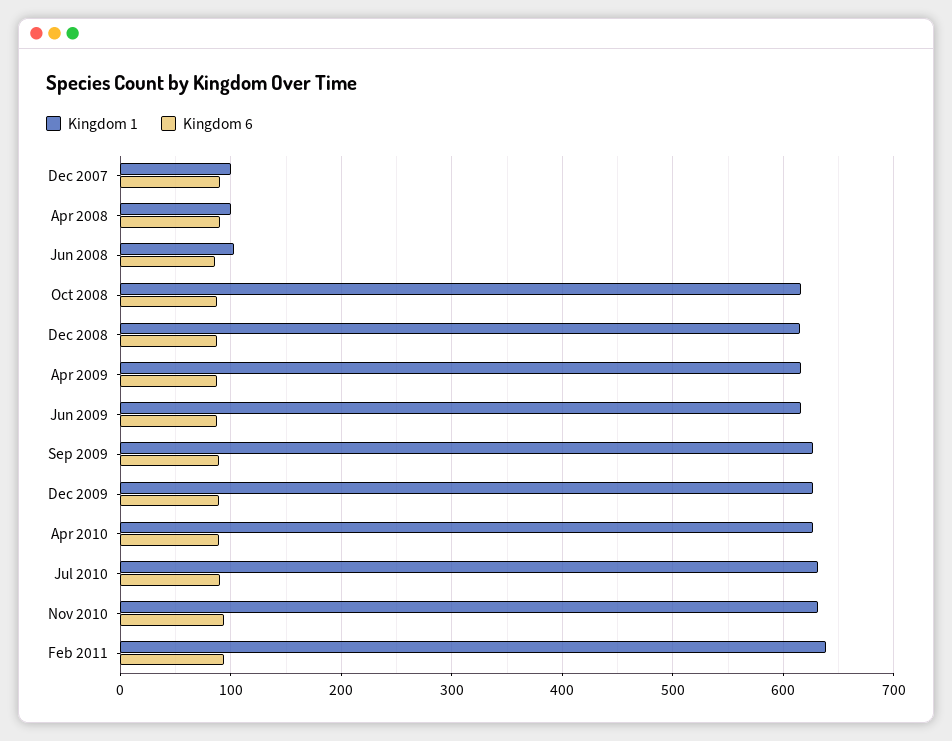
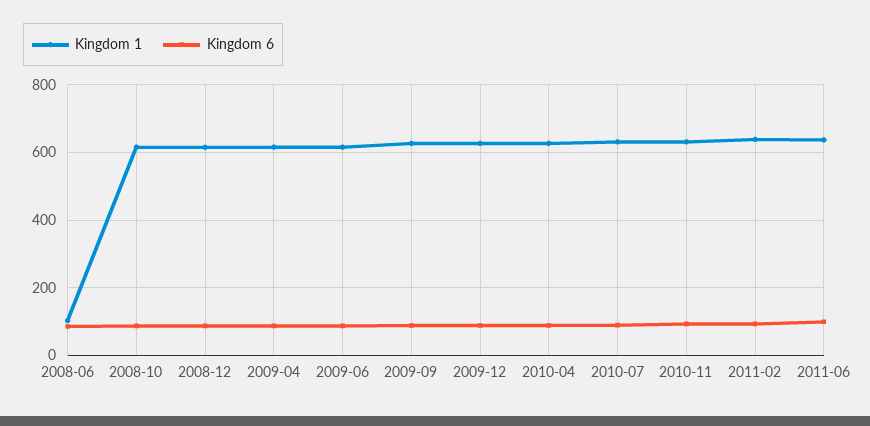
Kingdom 1, Dec 2007: 100 -> none
Kingdom 6, Dec 2007: 90 -> none
Kingdom 1, Apr 2008: 100 -> none
Kingdom 6, Apr 2008: 90 -> none
Kingdom 1, 2011-06: none -> 640
Kingdom 6, 2011-06: none -> 100

